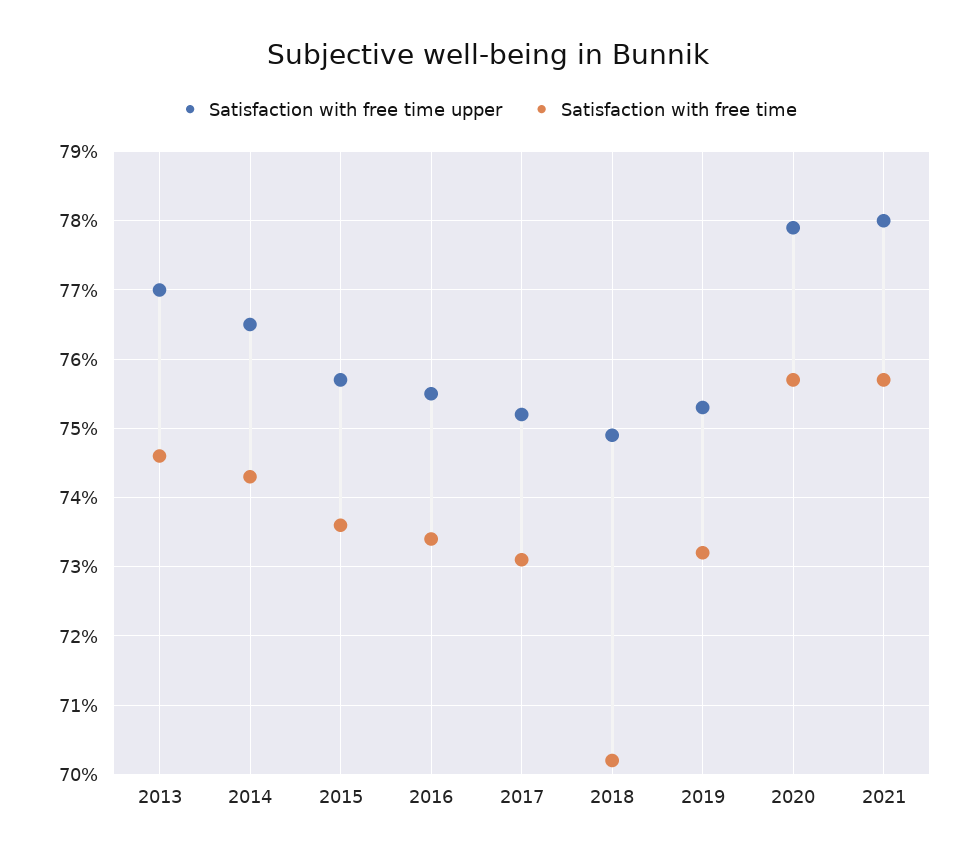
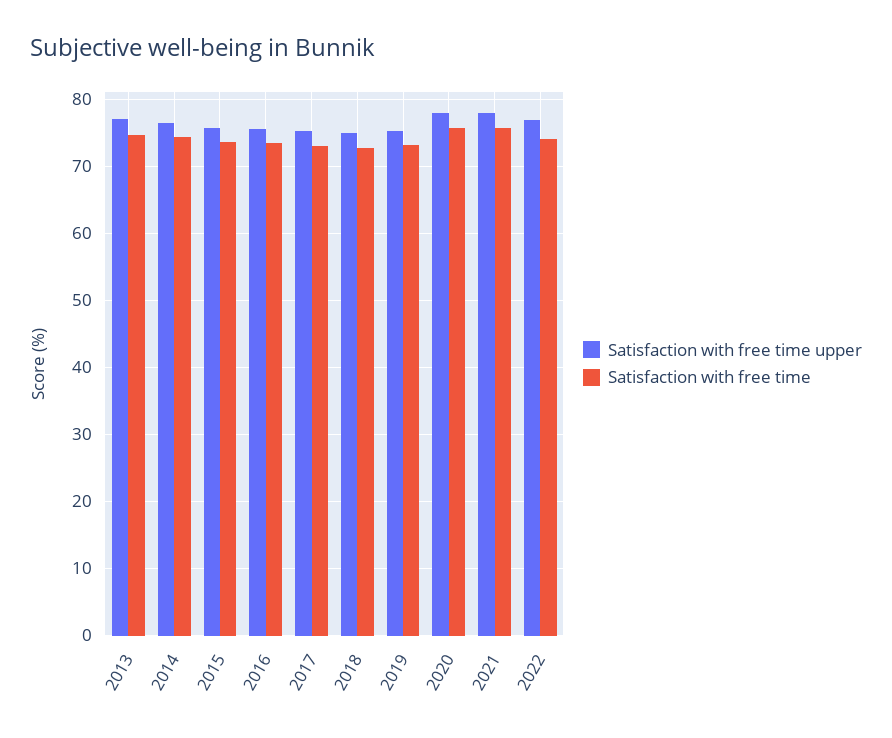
Satisfaction with free time, 2018: 70.2 -> 73
Satisfaction with free time upper, 2022: none -> 77
Satisfaction with free time, 2022: none -> 74

